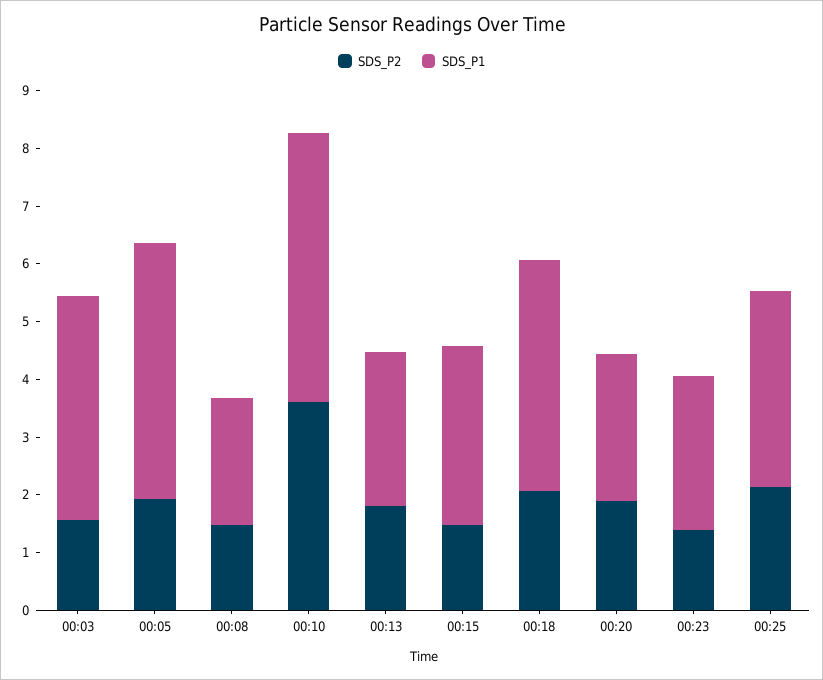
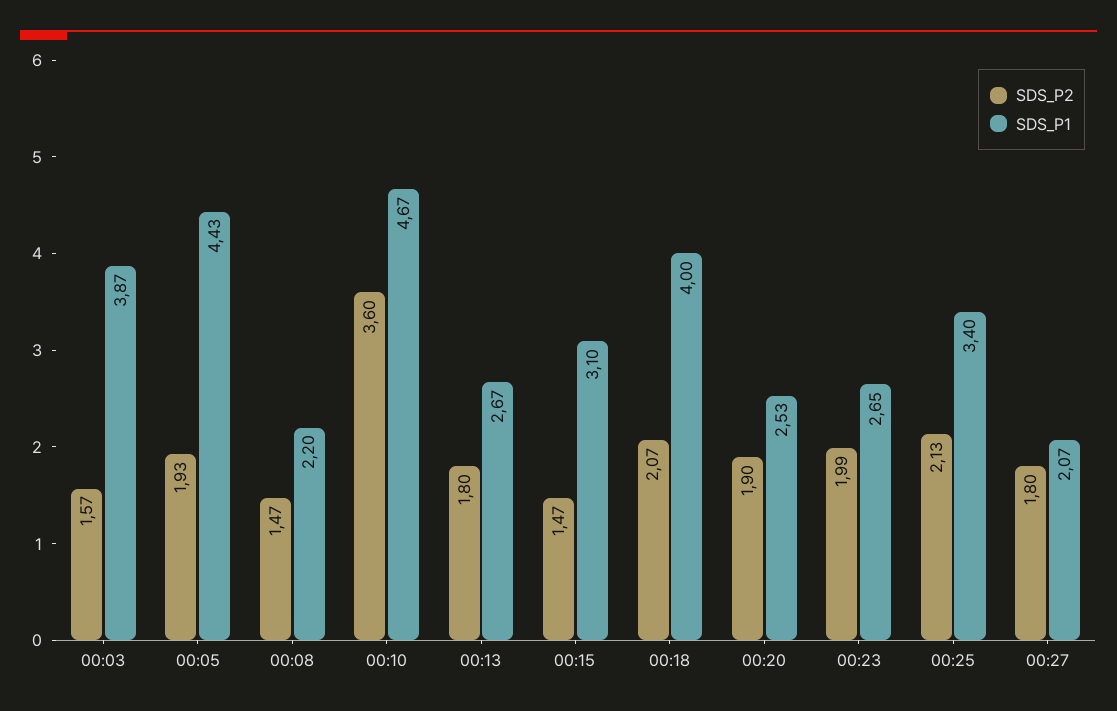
SDS_P2, 00:23: 1.4 -> 1.99
SDS_P2, 00:27: none -> 1.8
SDS_P1, 00:27: none -> 2.07

